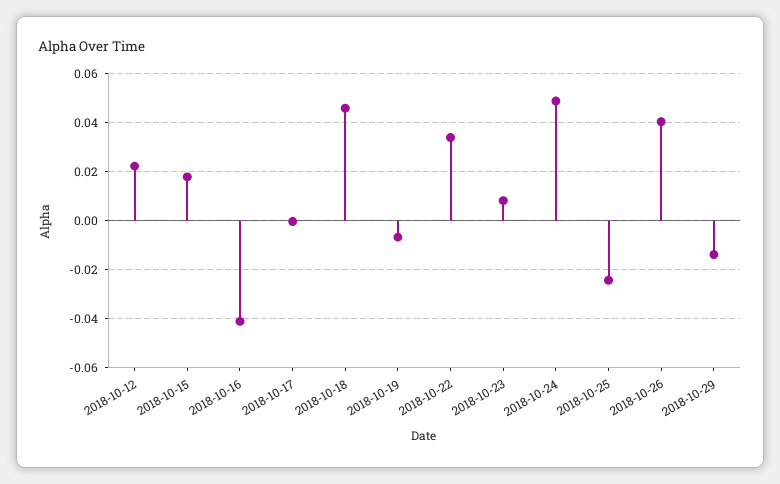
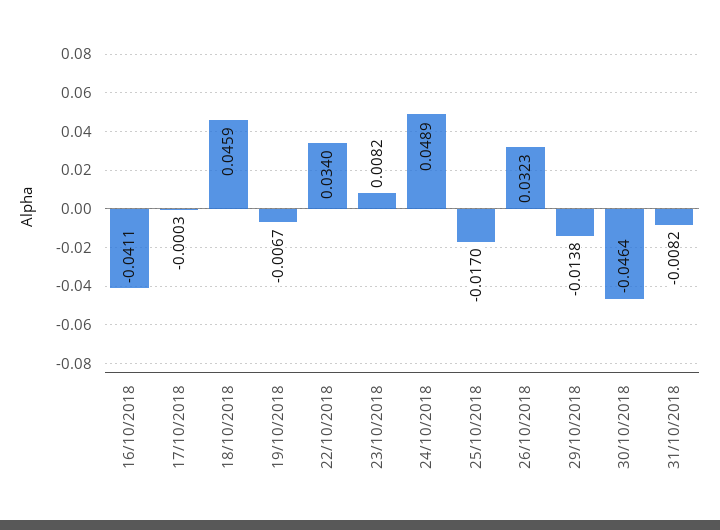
2018-10-12: 0.0225 -> none
2018-10-15: 0.0175 -> none
2018-10-25: -0.025 -> -0.017
2018-10-26: 0.04 -> 0.0323
30/10/2018: none -> -0.0464
31/10/2018: none -> -0.0082

